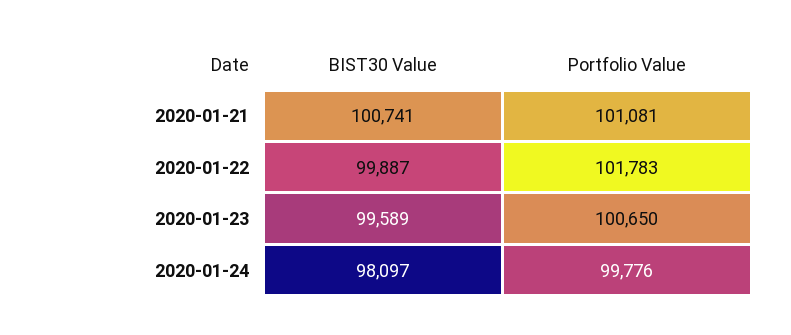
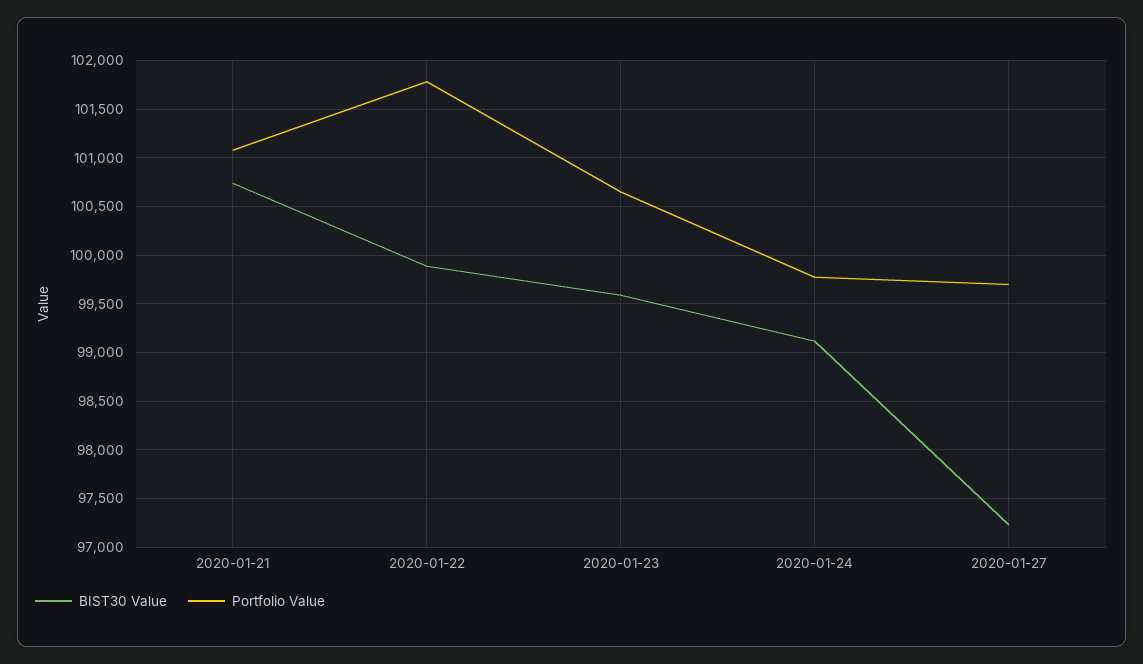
BIST30 Value, 2020-01-24: 98097 -> 99100
BIST30 Value, 2020-01-27: none -> 97200
Portfolio Value, 2020-01-27: none -> 99700

